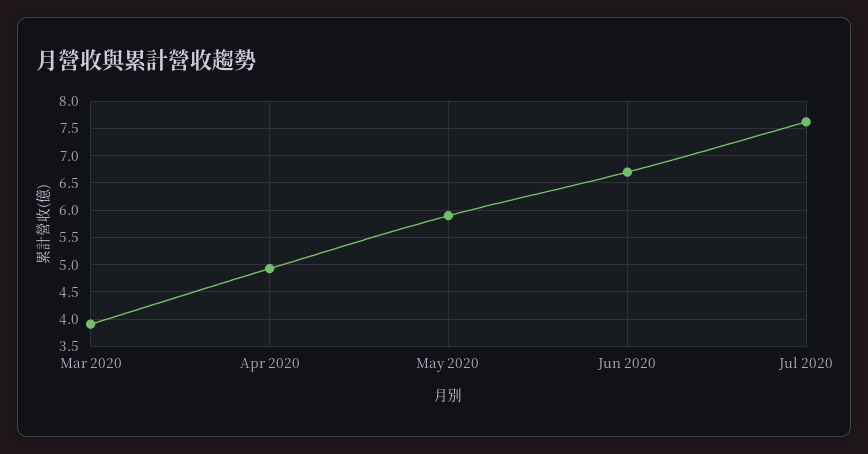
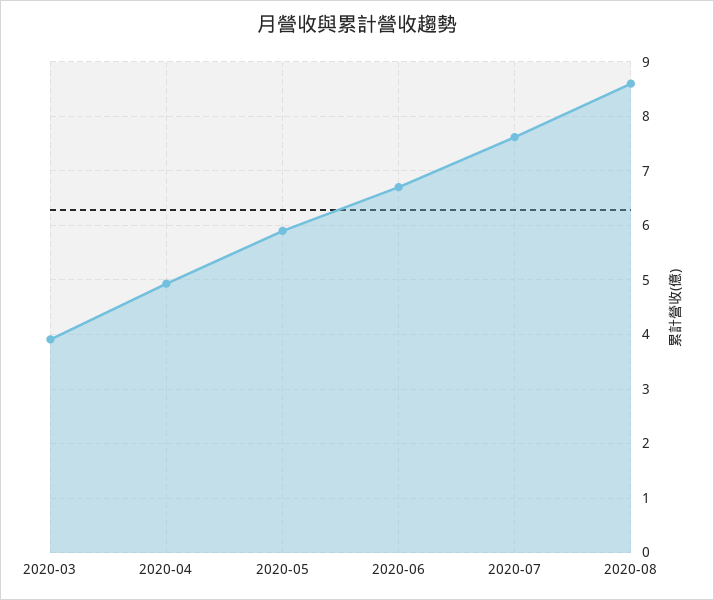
2020-08: none -> 8.6

